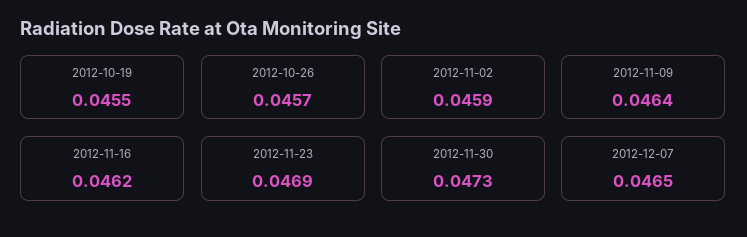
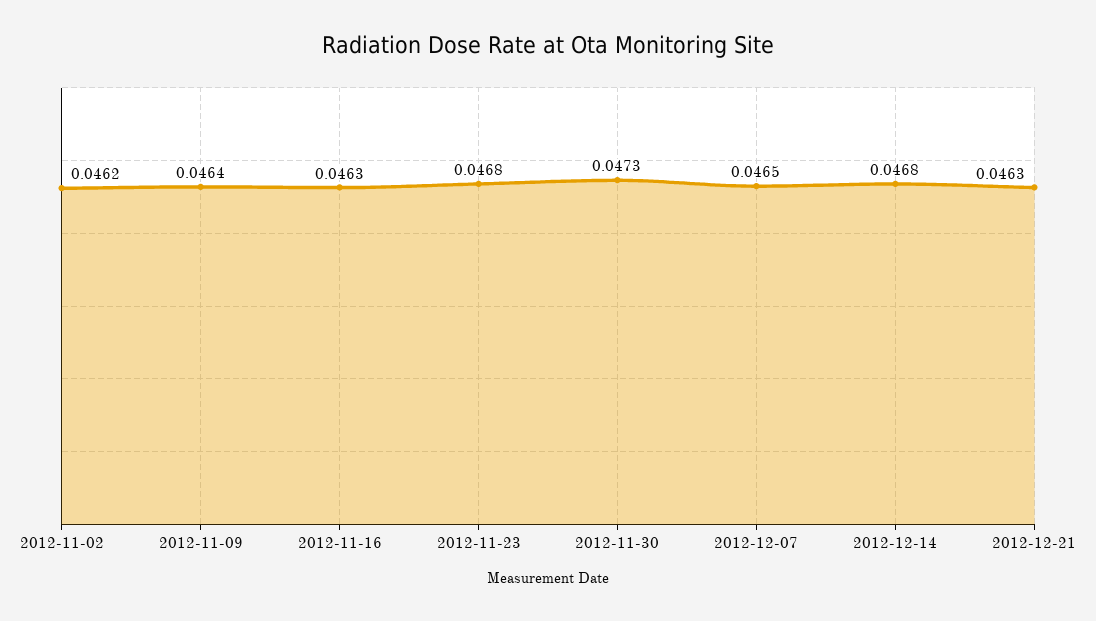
2012-10-19: 0.0455 -> none
2012-10-26: 0.0457 -> none
2012-11-02: 0.0459 -> 0.0462
2012-11-16: 0.0462 -> 0.0463
2012-11-23: 0.0469 -> 0.0468
2012-12-14: none -> 0.0468
2012-12-21: none -> 0.0463

